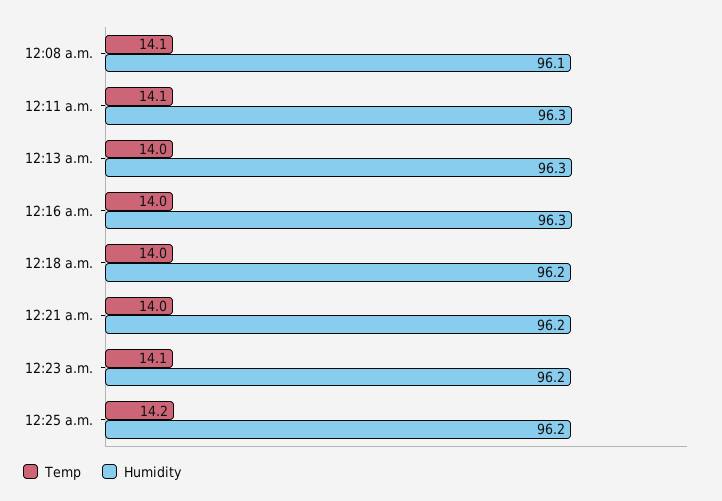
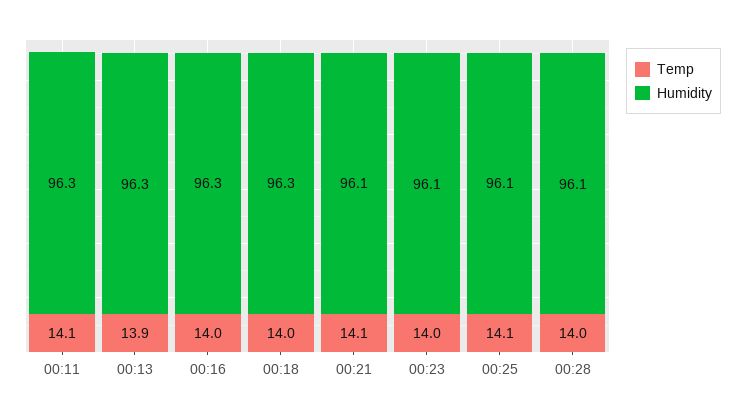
Temp, 12:08 a.m.: 14.1 -> none
Humidity, 12:08 a.m.: 96.1 -> none
Temp, 12:13 a.m.: 14 -> 13.9
Humidity, 12:18 a.m.: 96.2 -> 96.3
Temp, 12:21 a.m.: 14 -> 14.1
Humidity, 12:21 a.m.: 96.2 -> 96.1
Temp, 12:23 a.m.: 14.1 -> 14
Humidity, 12:23 a.m.: 96.2 -> 96.1
Temp, 12:25 a.m.: 14.2 -> 14.1
Humidity, 12:25 a.m.: 96.2 -> 96.1
Temp, 00:28: none -> 14
Humidity, 00:28: none -> 96.1

